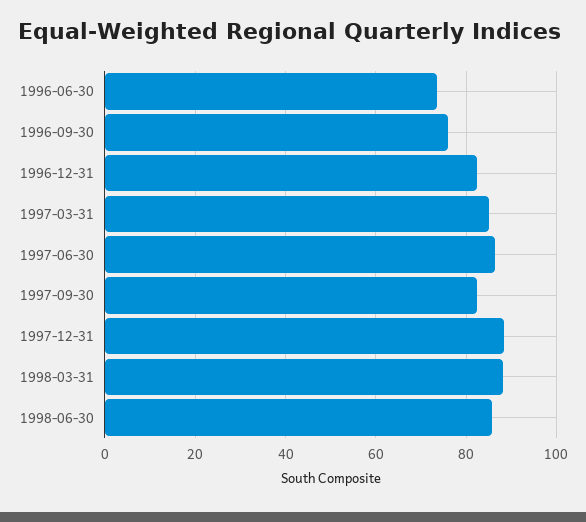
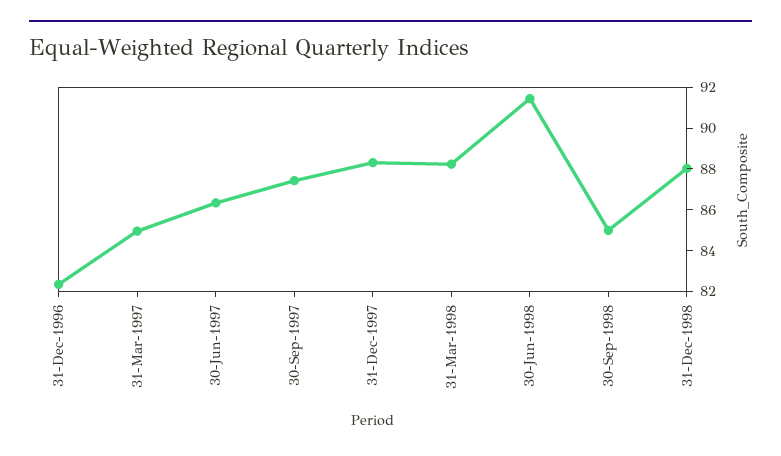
1996-06-30: 74 -> none
1996-09-30: 76 -> none
1997-09-30: 82 -> 87.5
1998-06-30: 86 -> 91.5
30-Sep-1998: none -> 85
31-Dec-1998: none -> 88

